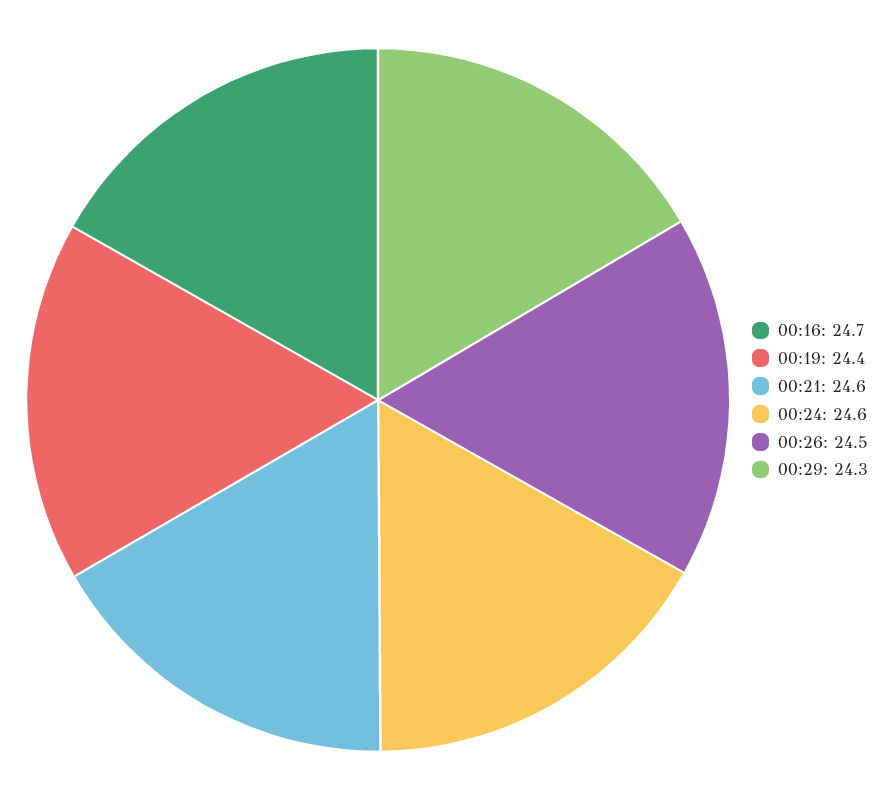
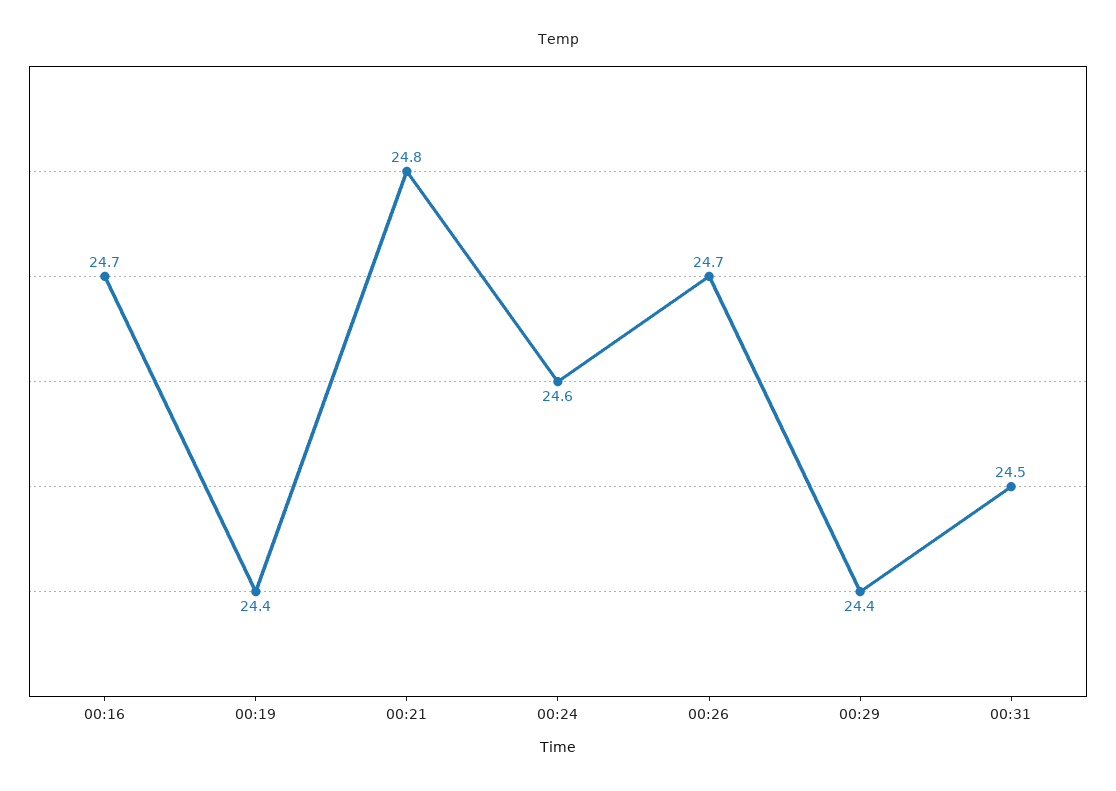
00:21: 24.6 -> 24.8
00:26: 24.5 -> 24.7
00:29: 24.3 -> 24.4
00:31: none -> 24.5

